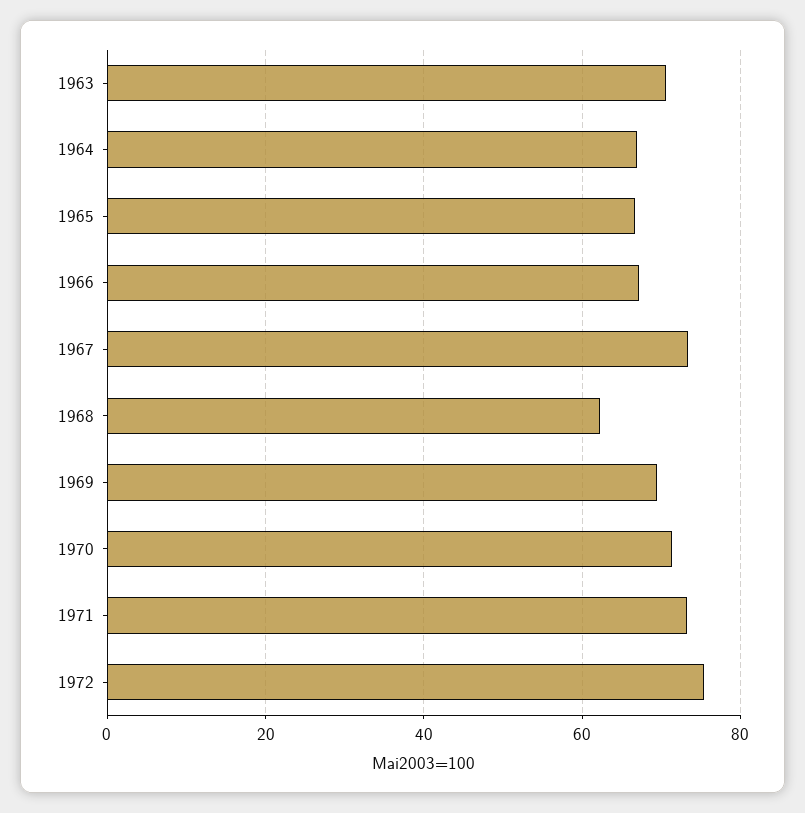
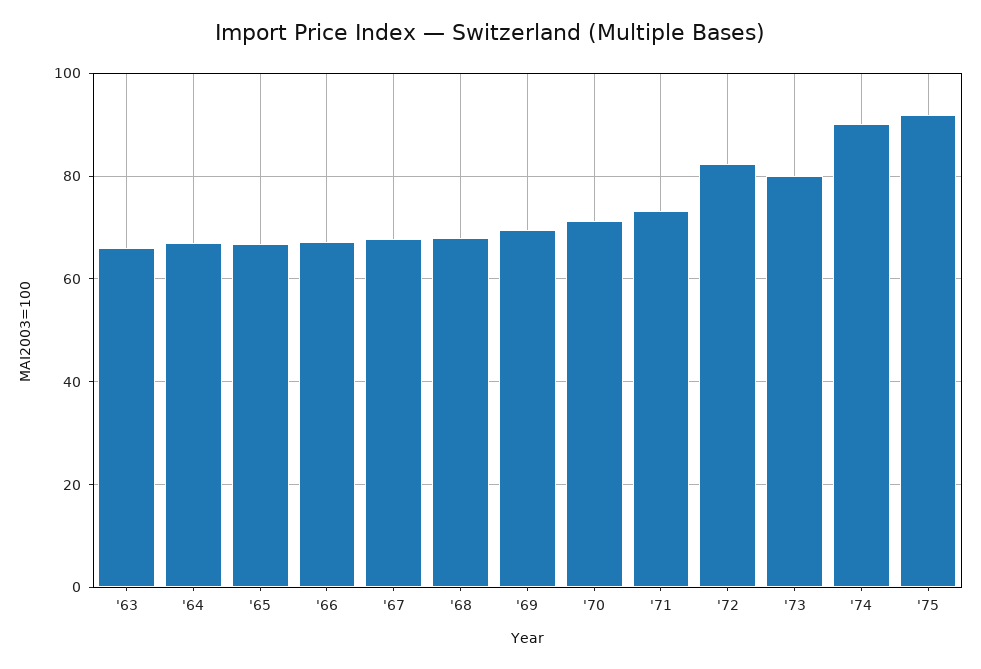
1963: 70 -> 66
1967: 74 -> 68
1968: 62 -> 68
1972: 76 -> 82
'73: none -> 80
'74: none -> 90
'75: none -> 92

